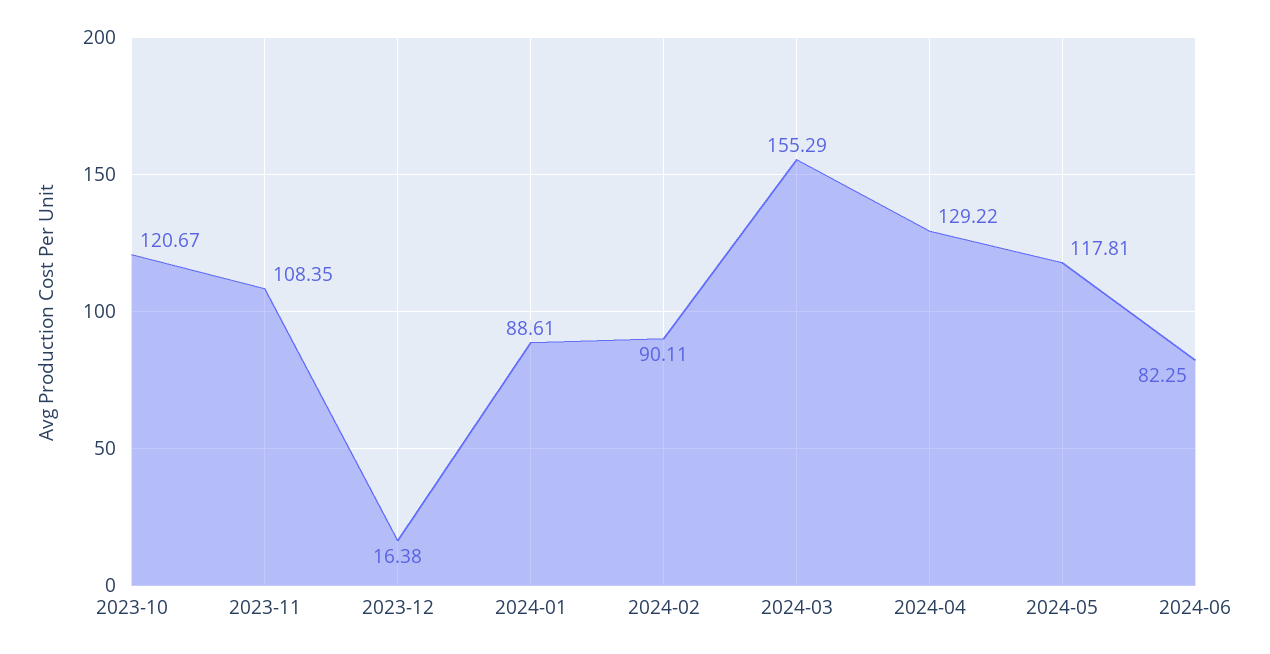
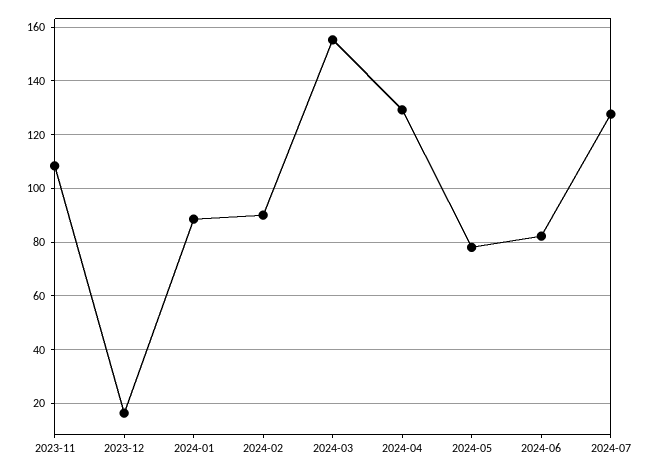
2023-10: 120.67 -> none
2024-05: 117.81 -> 77.5
2024-07: none -> 127.5

